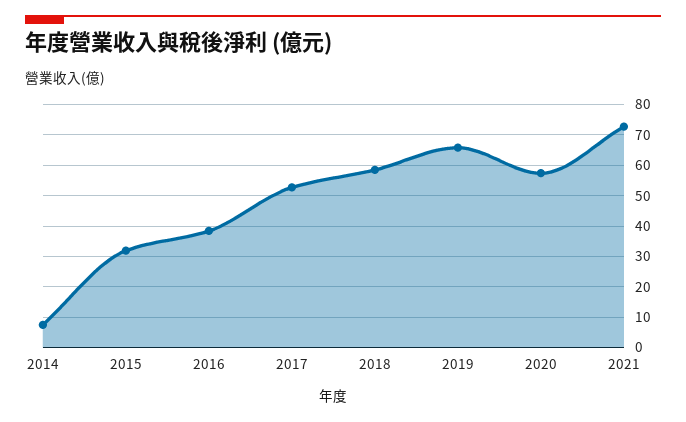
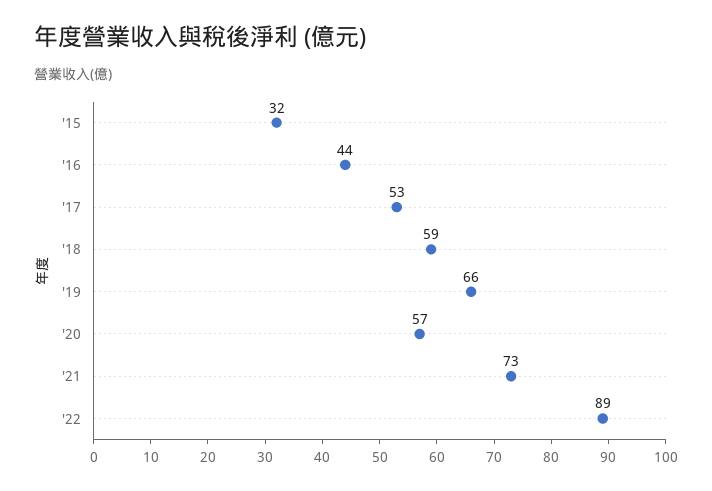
2014: 8 -> none
2016: 38 -> 44
'22: none -> 89

